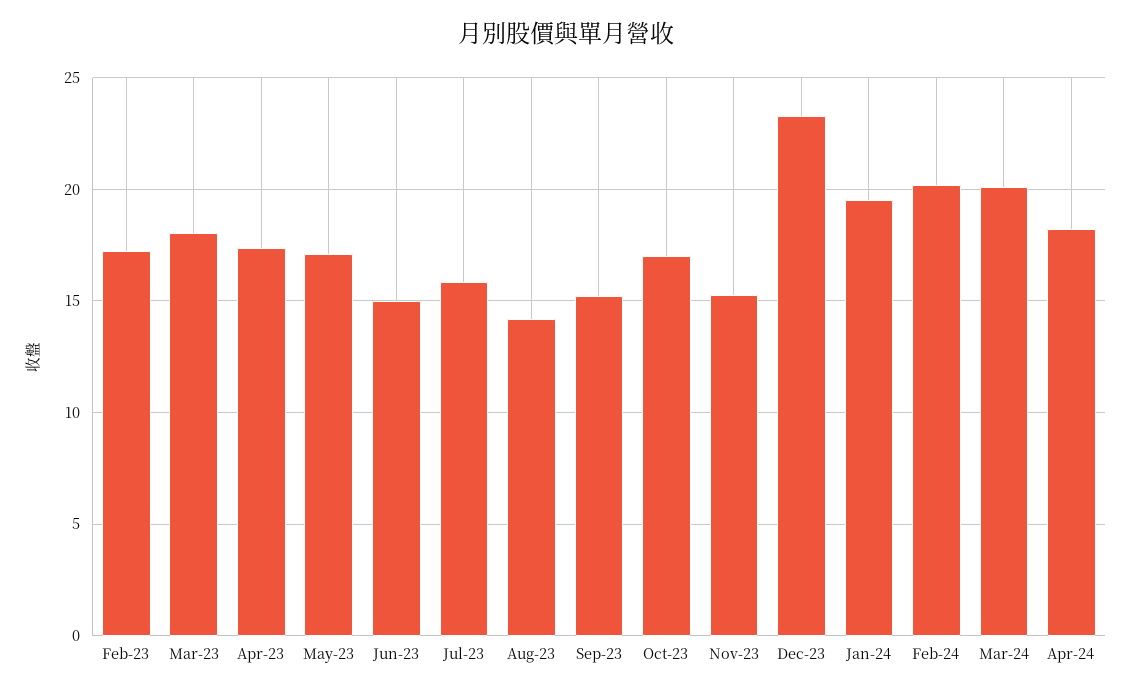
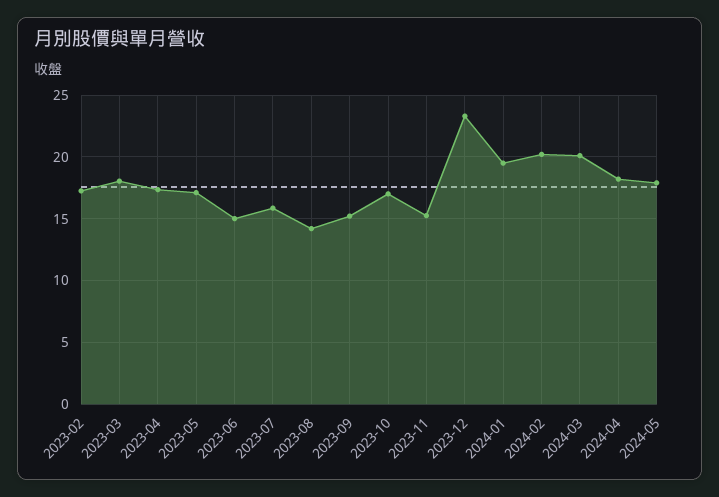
2024-05: none -> 18

